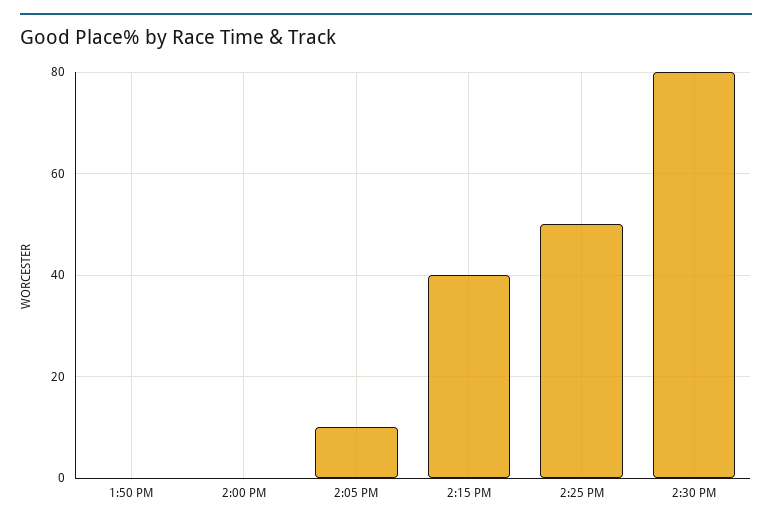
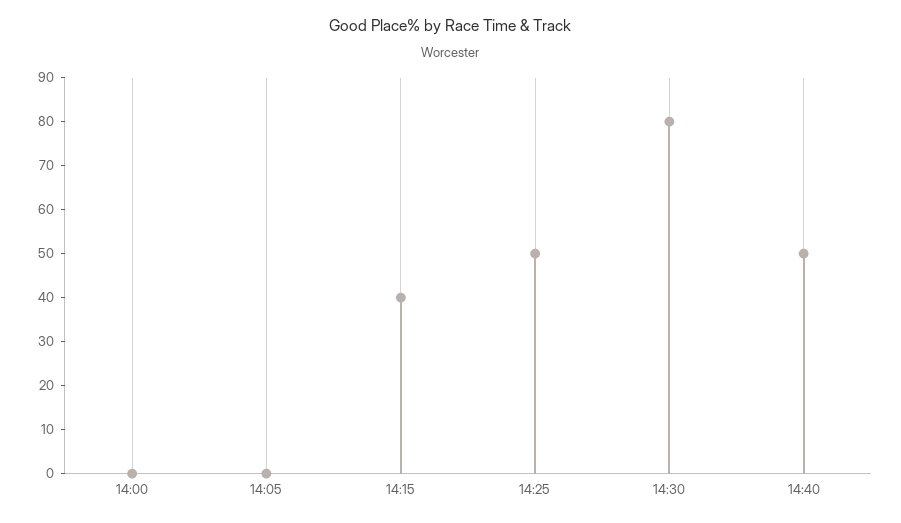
1:50 PM: 0 -> none
2:05 PM: 10 -> 0
14:40: none -> 50

